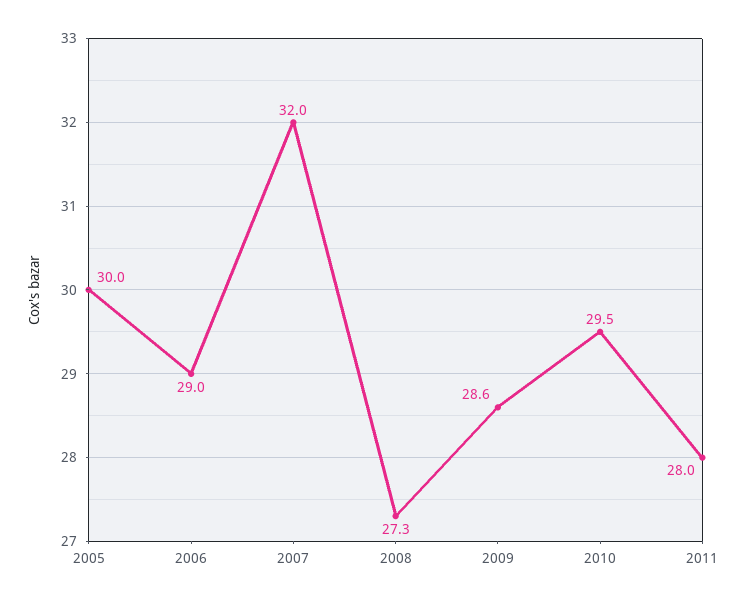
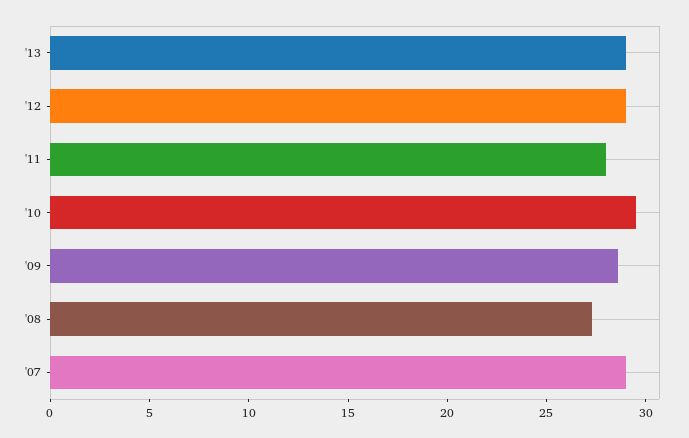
2005: 30 -> none
2006: 29 -> none
2007: 32 -> 29
'13: none -> 29
'12: none -> 29

